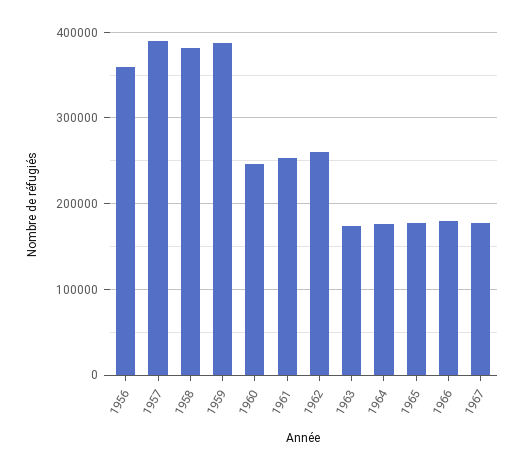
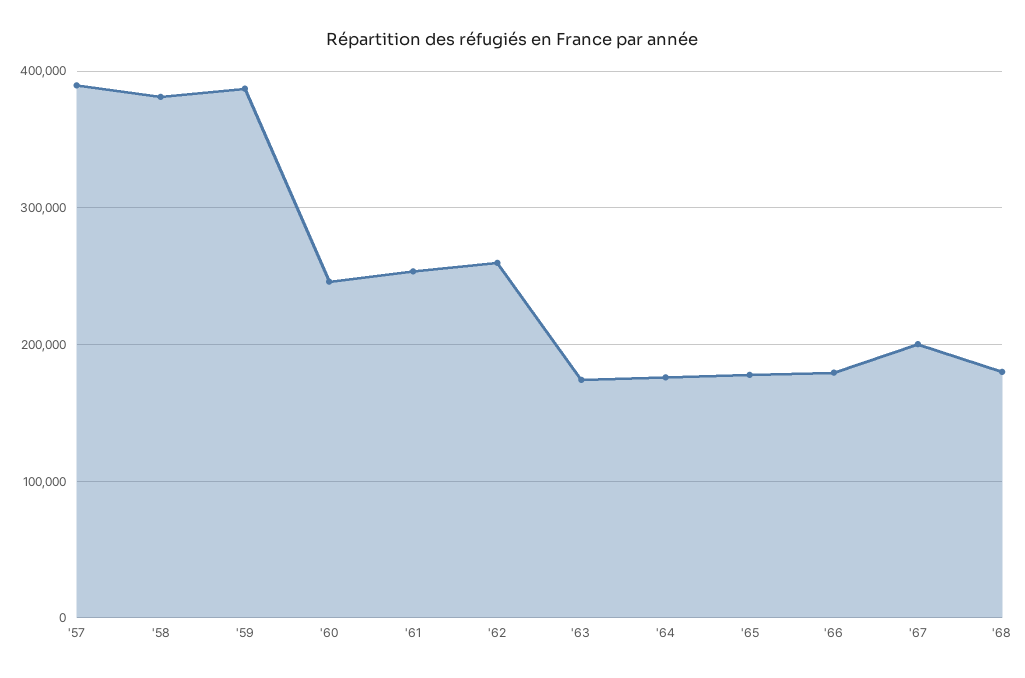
1956: 360000 -> none
1967: 180000 -> 200000
'68: none -> 180000

